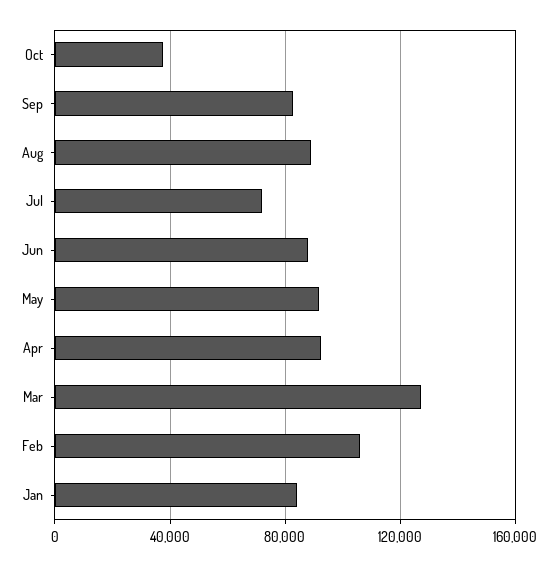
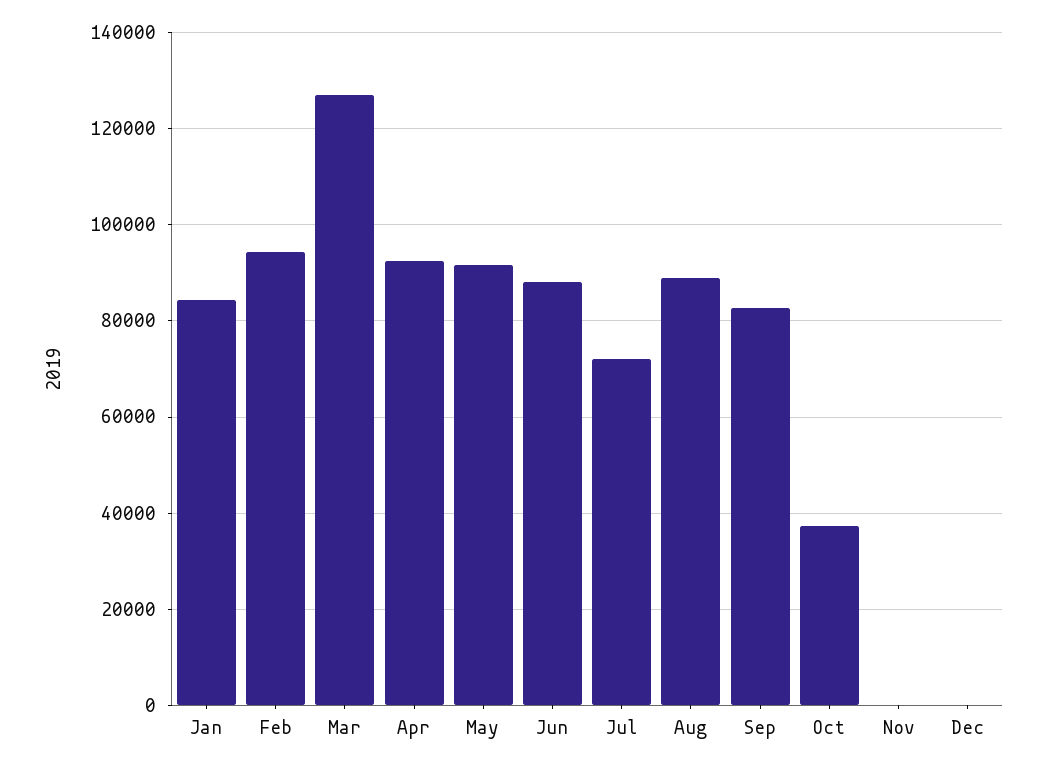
Feb: 105000 -> 94000
Nov: none -> 0
Dec: none -> 0

